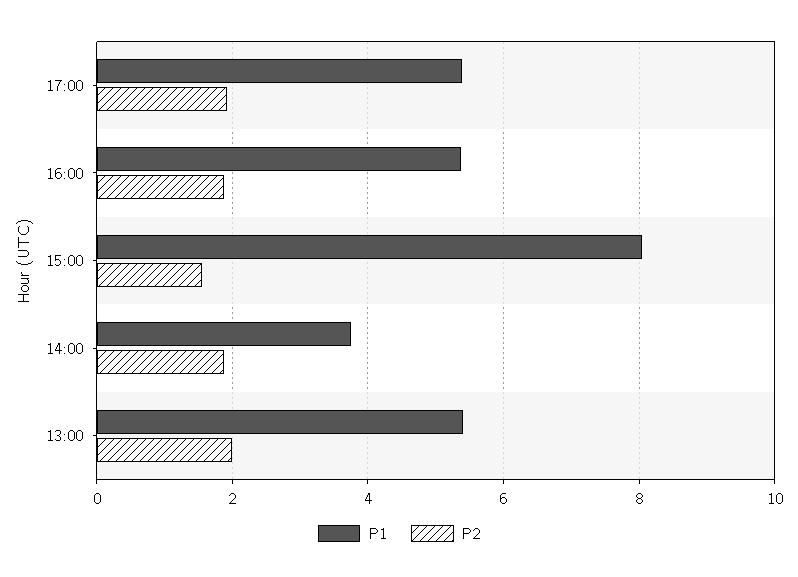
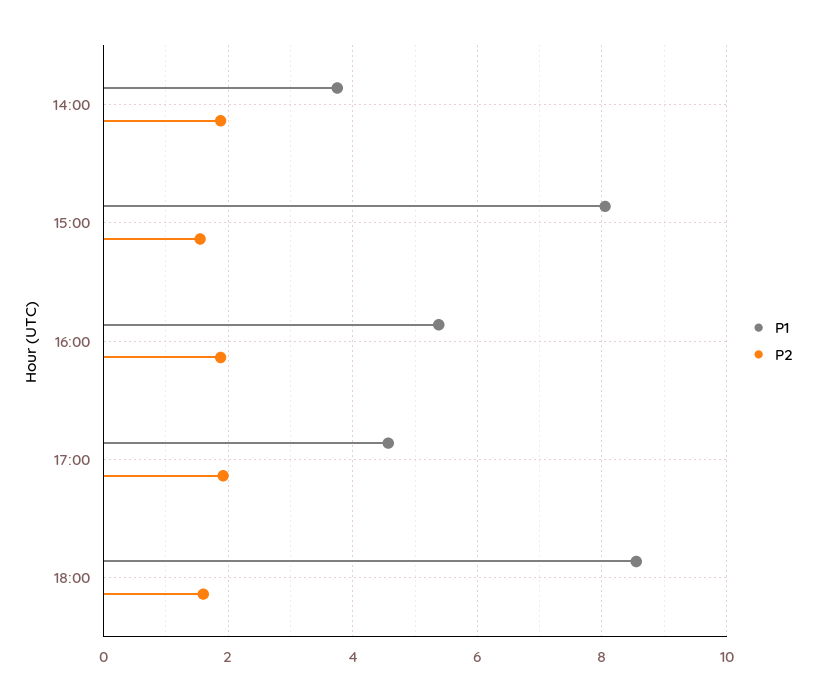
P1, 17:00: 5.4 -> 4.6
P1, 13:00: 5.4 -> none
P2, 13:00: 2 -> none
P1, 18:00: none -> 8.6
P2, 18:00: none -> 1.6

